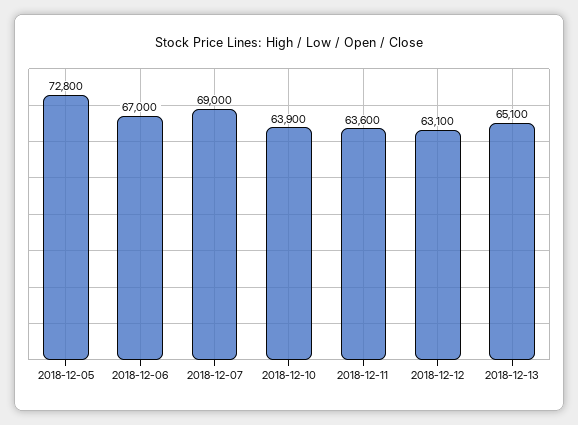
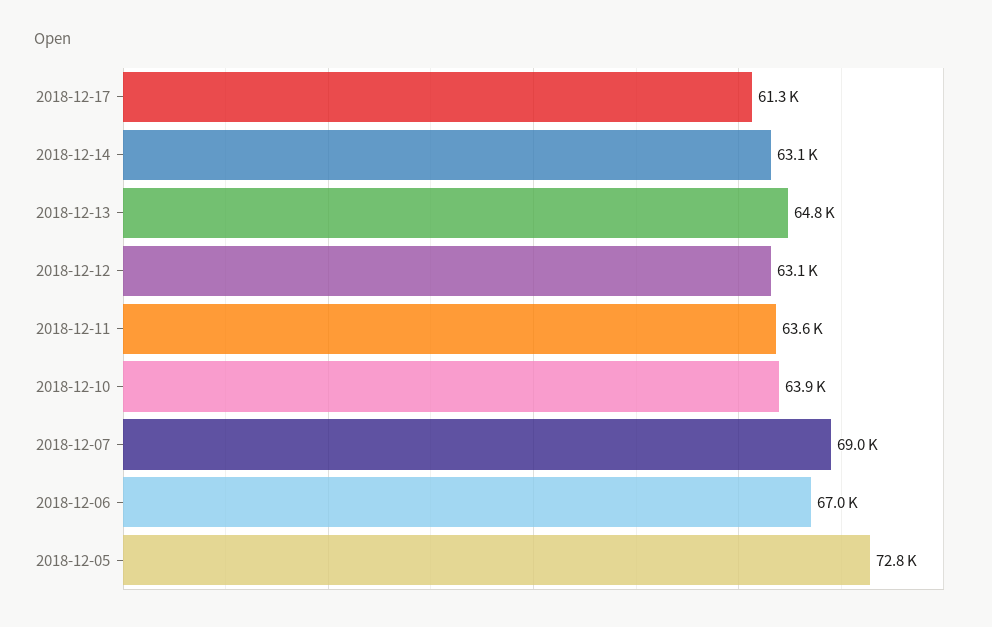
2018-12-13: 65100 -> 64800
2018-12-17: none -> 61300
2018-12-14: none -> 63100

